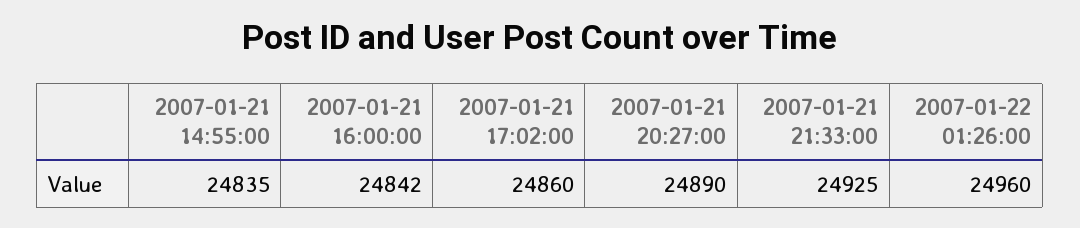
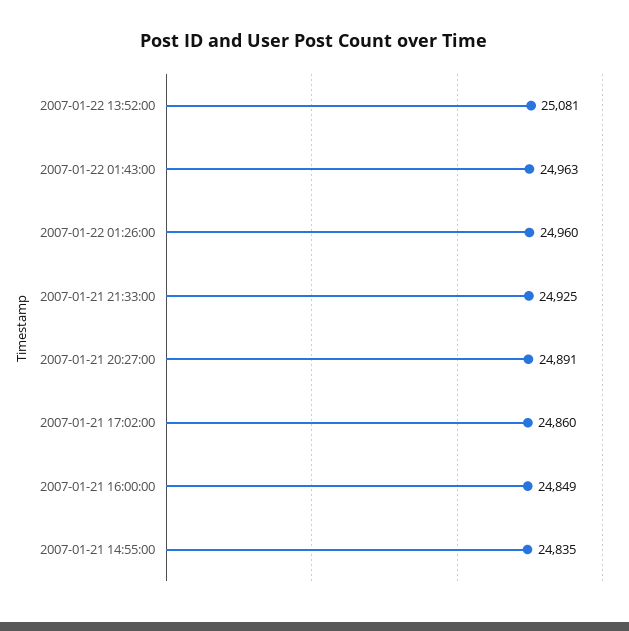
2007-01-21 16:00:00: 24842 -> 24849
2007-01-21 20:27:00: 24890 -> 24891
2007-01-22 13:52:00: none -> 25081
2007-01-22 01:43:00: none -> 24963

